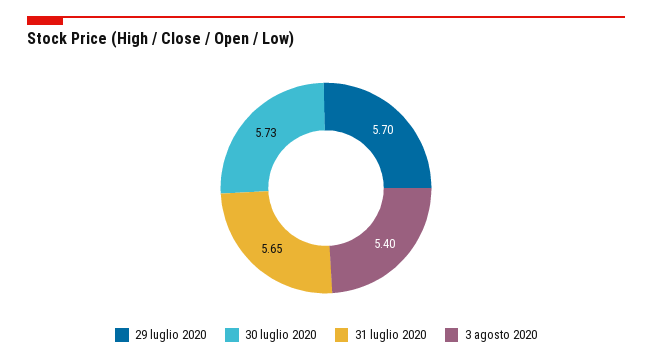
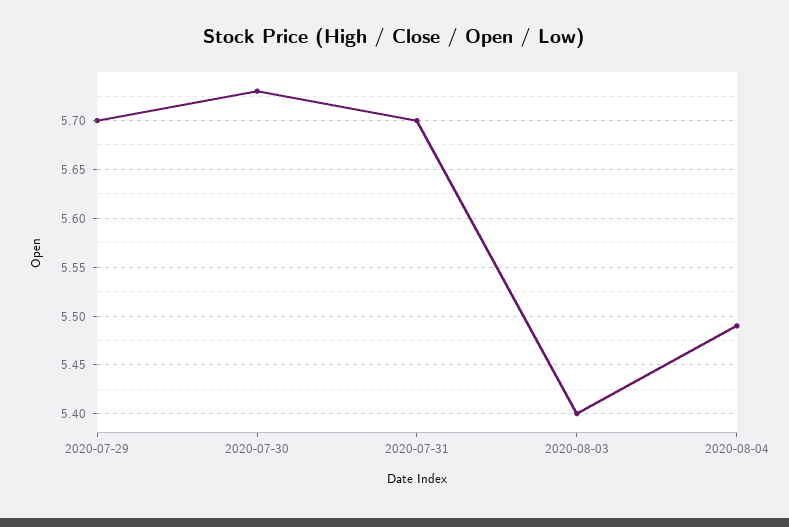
31 luglio 2020: 5.65 -> 5.7
2020-08-04: none -> 5.49

